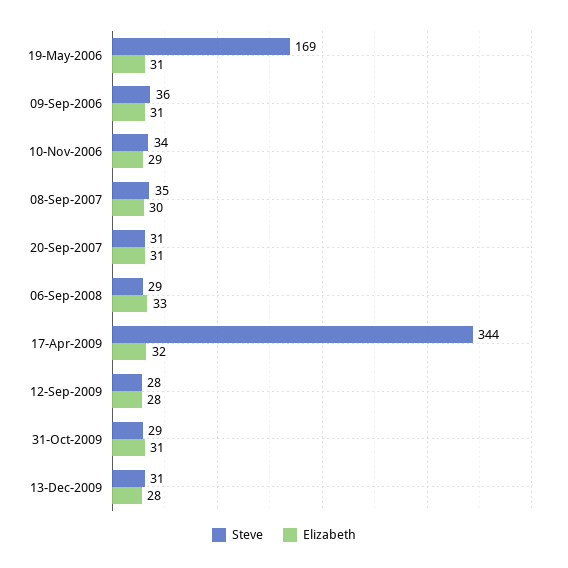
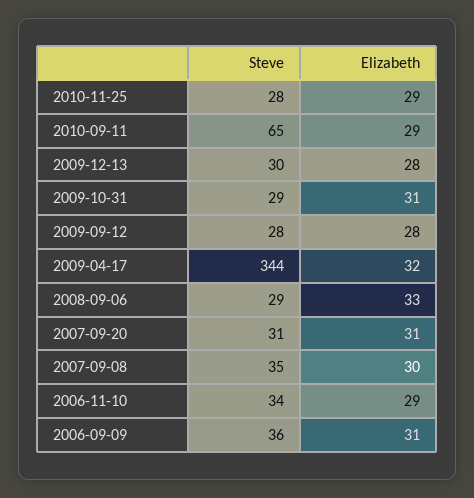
Steve, 19-May-2006: 169 -> none
Elizabeth, 19-May-2006: 31 -> none
Steve, 13-Dec-2009: 31 -> 30
Steve, 2010-11-25: none -> 28
Elizabeth, 2010-11-25: none -> 29
Steve, 2010-09-11: none -> 65
Elizabeth, 2010-09-11: none -> 29

